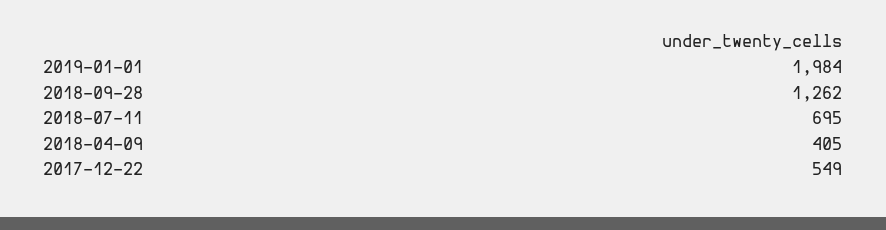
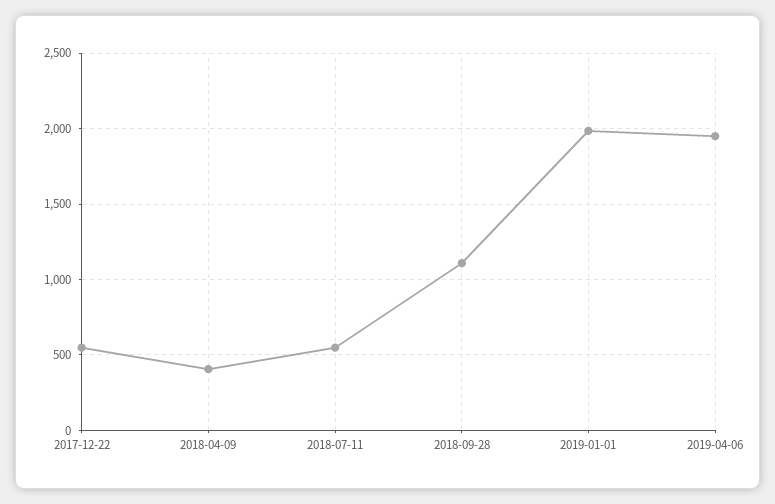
2018-09-28: 1262 -> 1100
2018-07-11: 695 -> 550
2019-04-06: none -> 1950

